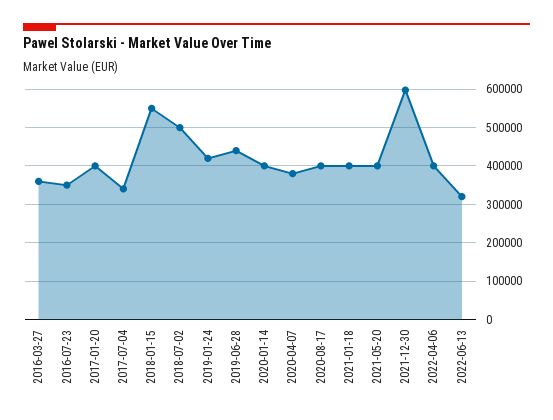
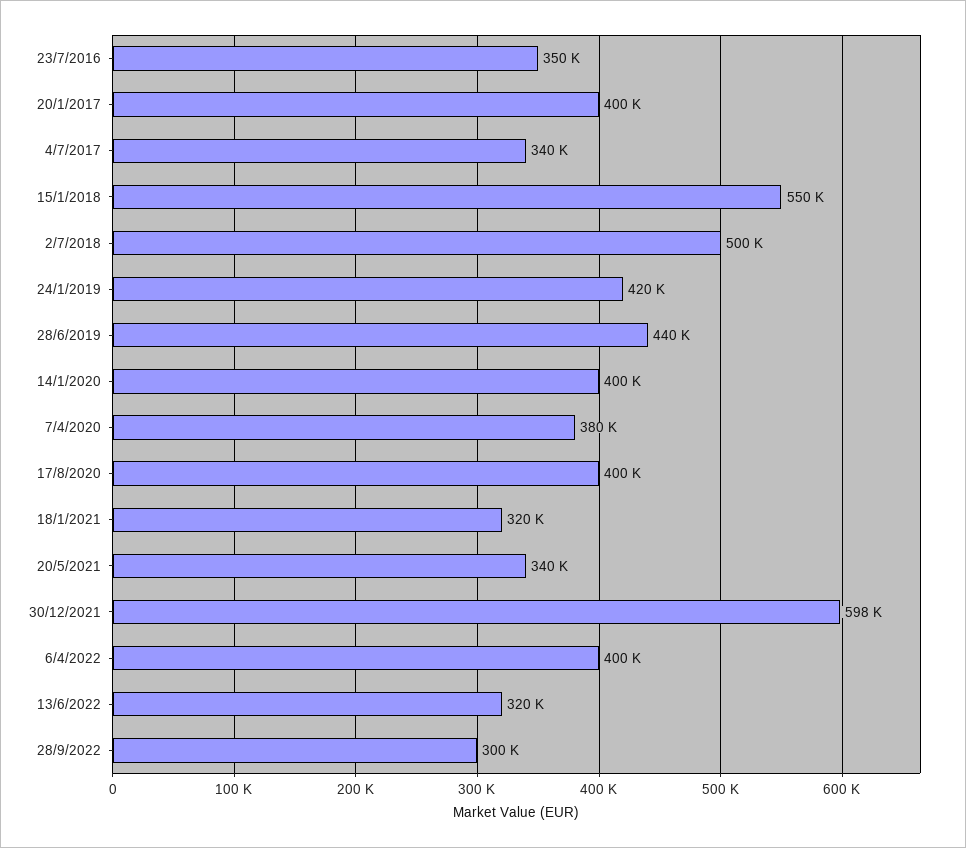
2016-03-27: 360000 -> none
2021-01-18: 400000 -> 320000
2021-05-20: 400000 -> 340000
28/9/2022: none -> 300000

